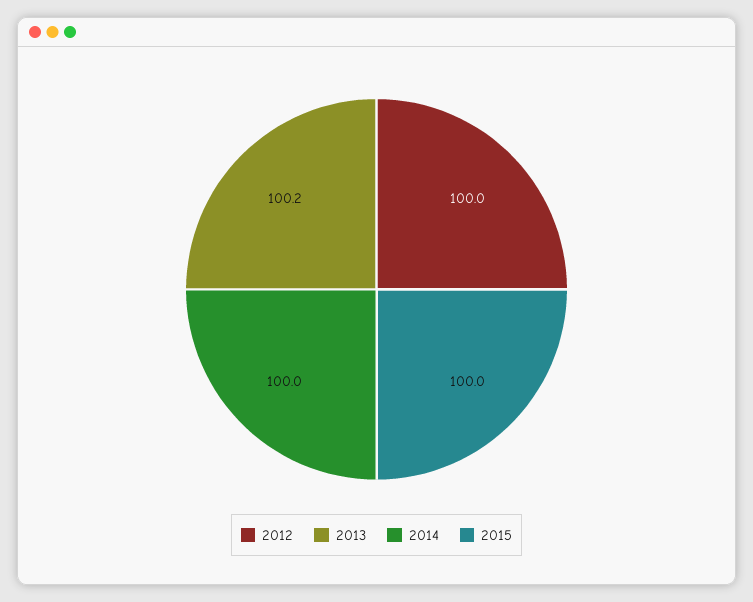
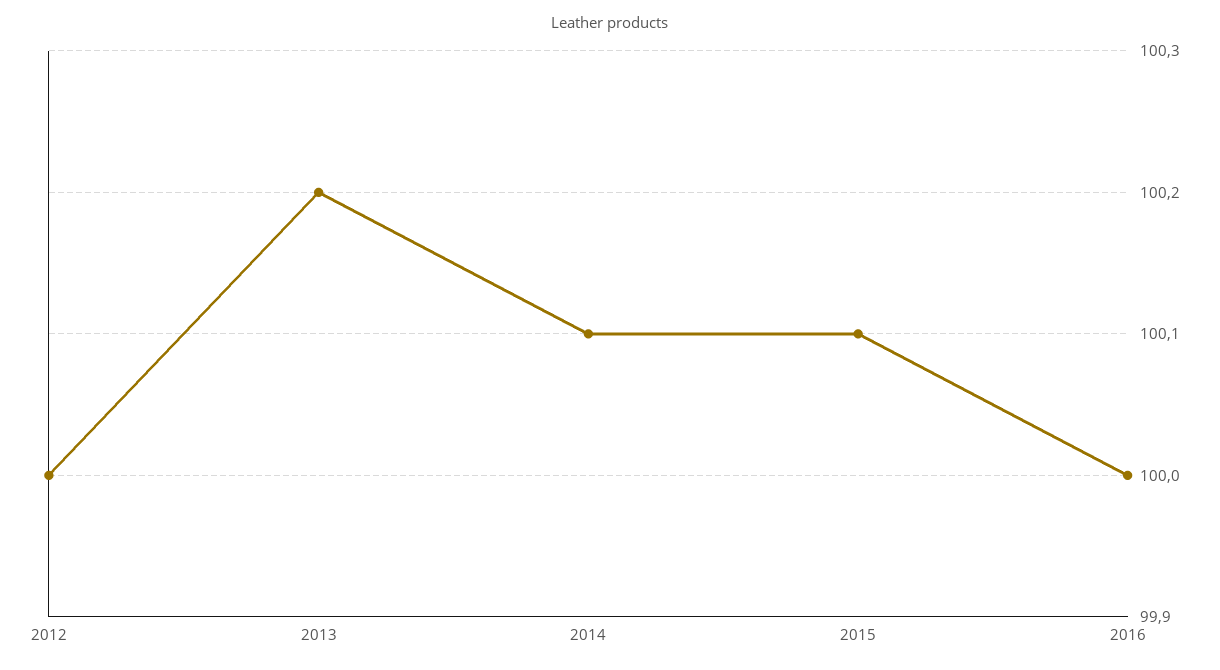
2014: 100 -> 100.1
2015: 100 -> 100.1
2016: none -> 100

